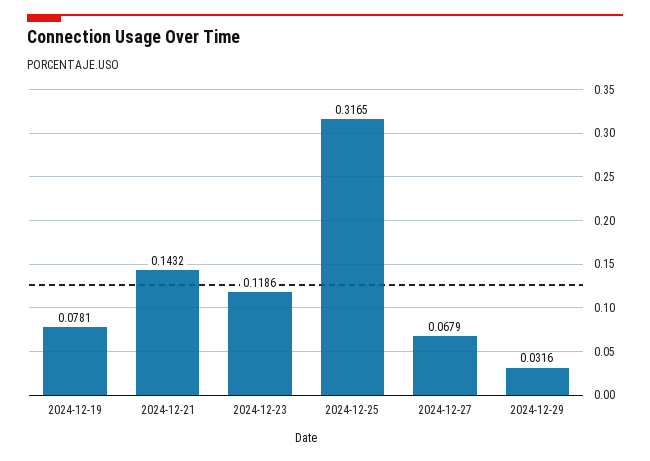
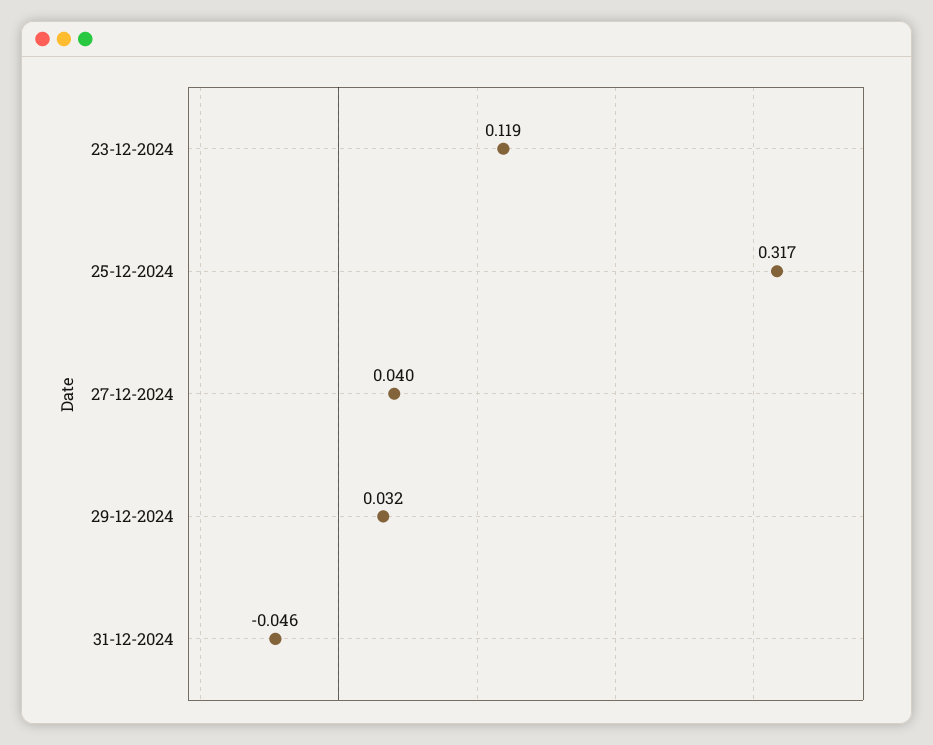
2024-12-19: 0.0781 -> none
2024-12-21: 0.1432 -> none
2024-12-27: 0.0679 -> 0.04
31-12-2024: none -> -0.046

